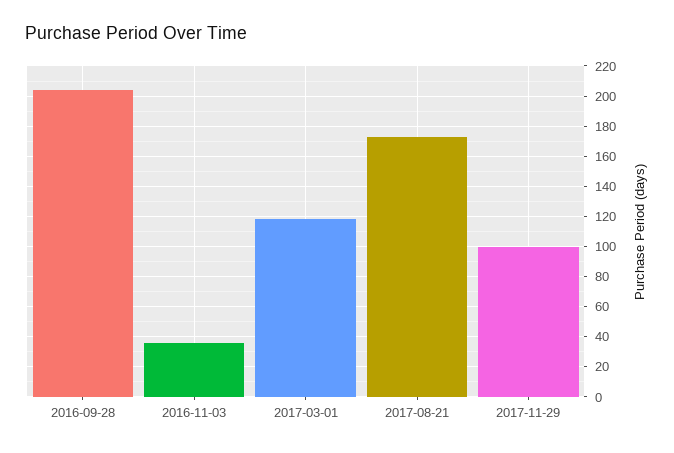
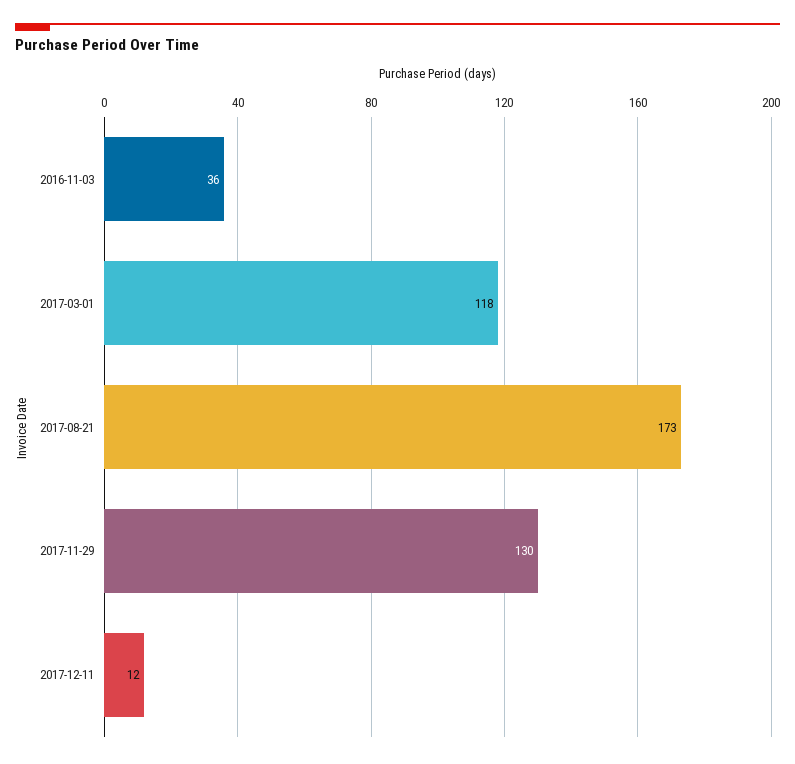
2016-09-28: 205 -> none
2017-11-29: 100 -> 130
2017-12-11: none -> 12

